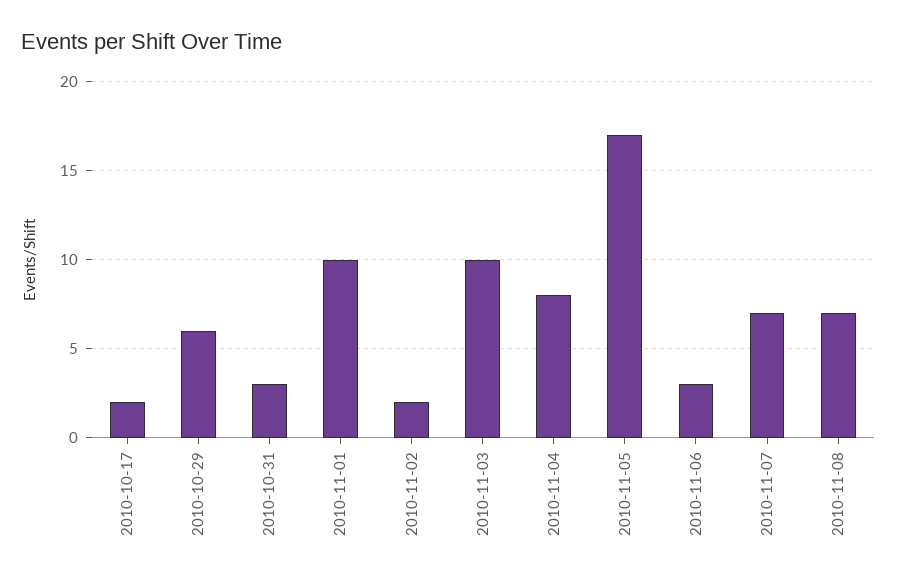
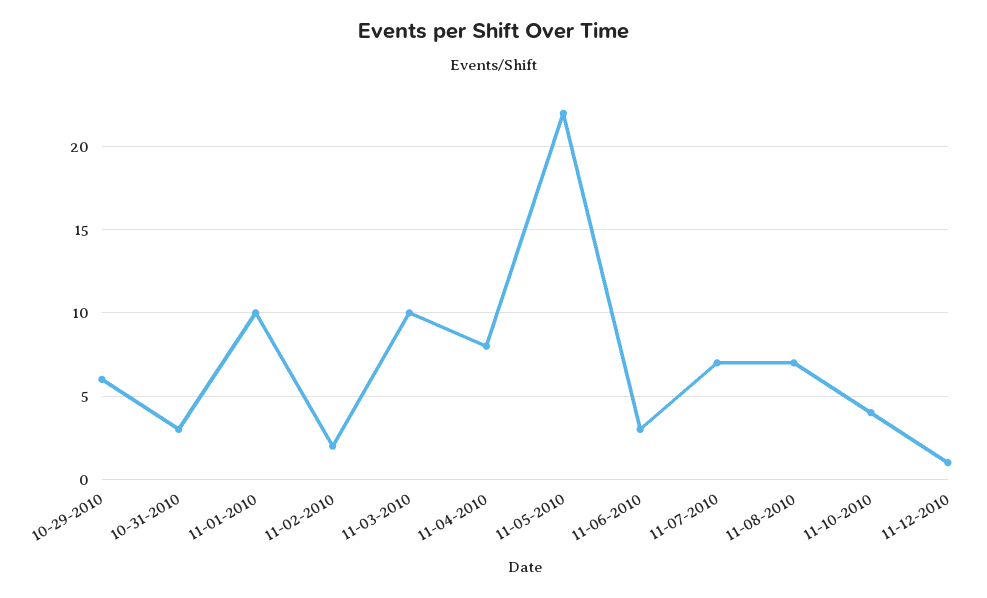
2010-10-17: 2 -> none
2010-11-05: 17 -> 22
11-10-2010: none -> 4
11-12-2010: none -> 1

